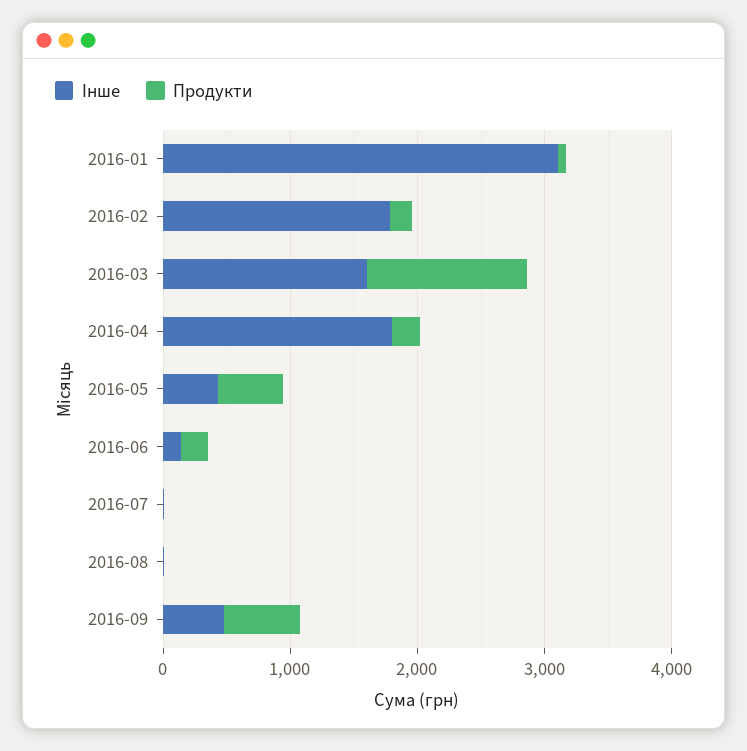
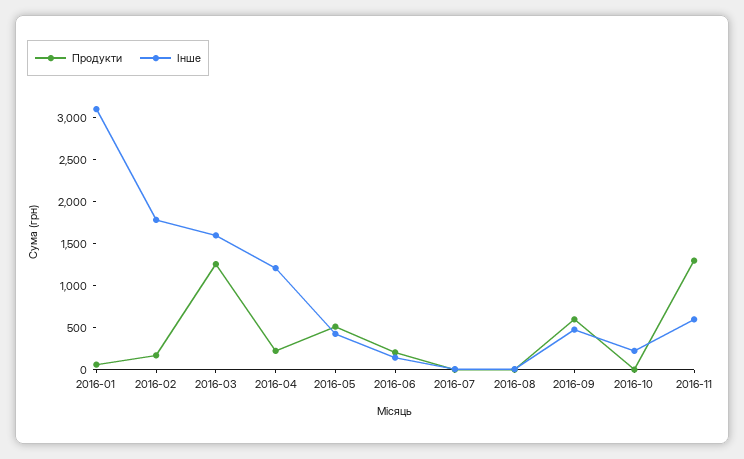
Інше, 2016-04: 1800 -> 1200
Продукти, 2016-10: none -> 0
Інше, 2016-10: none -> 200
Продукти, 2016-11: none -> 1300
Інше, 2016-11: none -> 600

